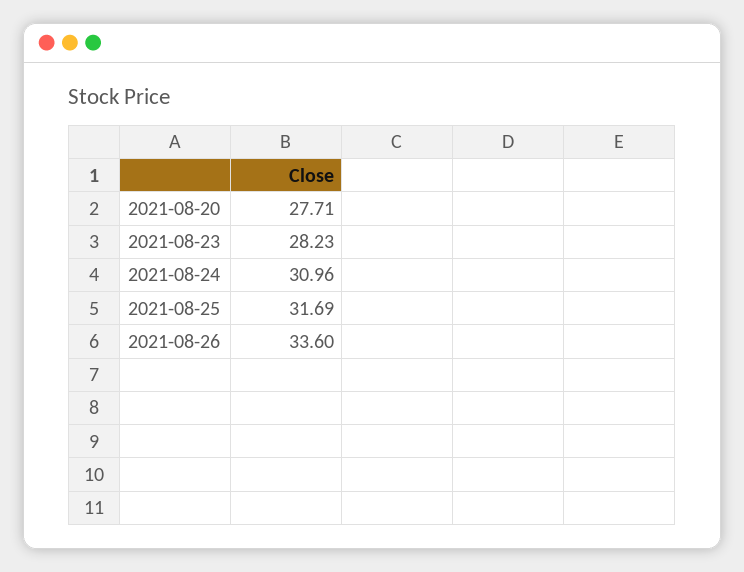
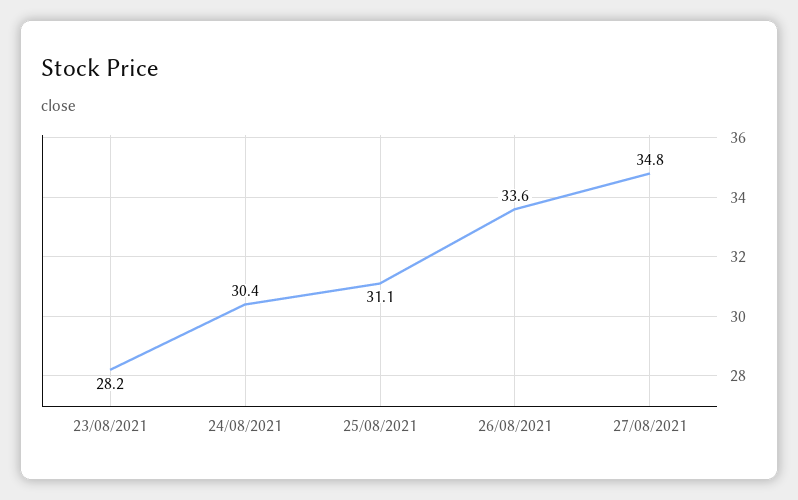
2021-08-20: 27.71 -> none
2021-08-24: 30.96 -> 30.4
2021-08-25: 31.69 -> 31.1
27/08/2021: none -> 34.8

